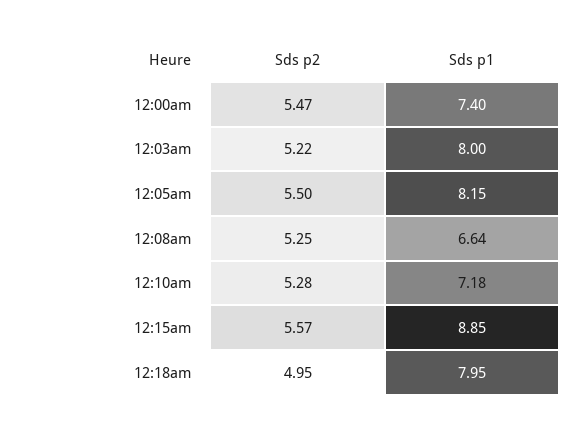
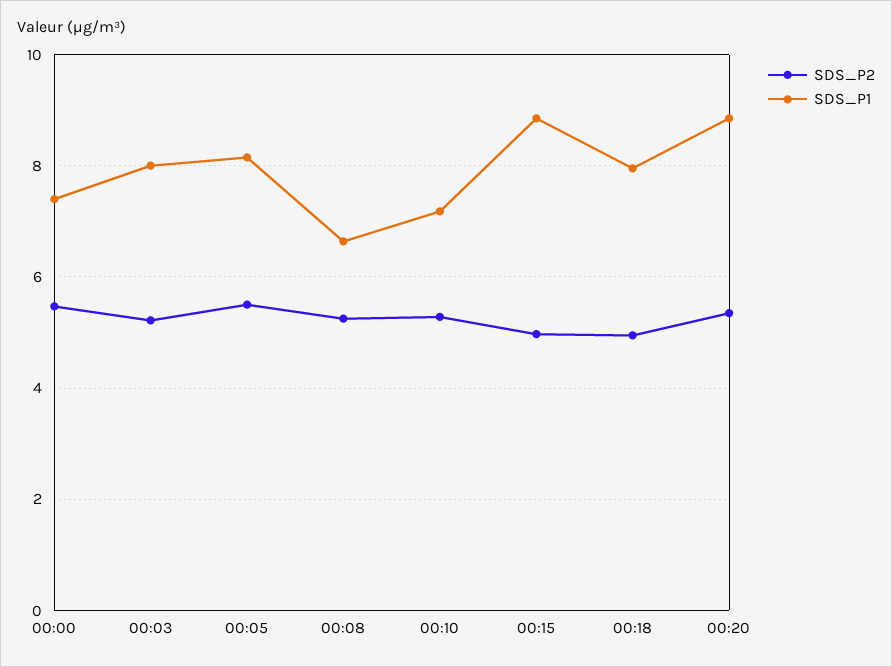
Sds p2, 12:15am: 5.57 -> 5
Sds p2, 00:20: none -> 5.4
Sds p1, 00:20: none -> 8.8

